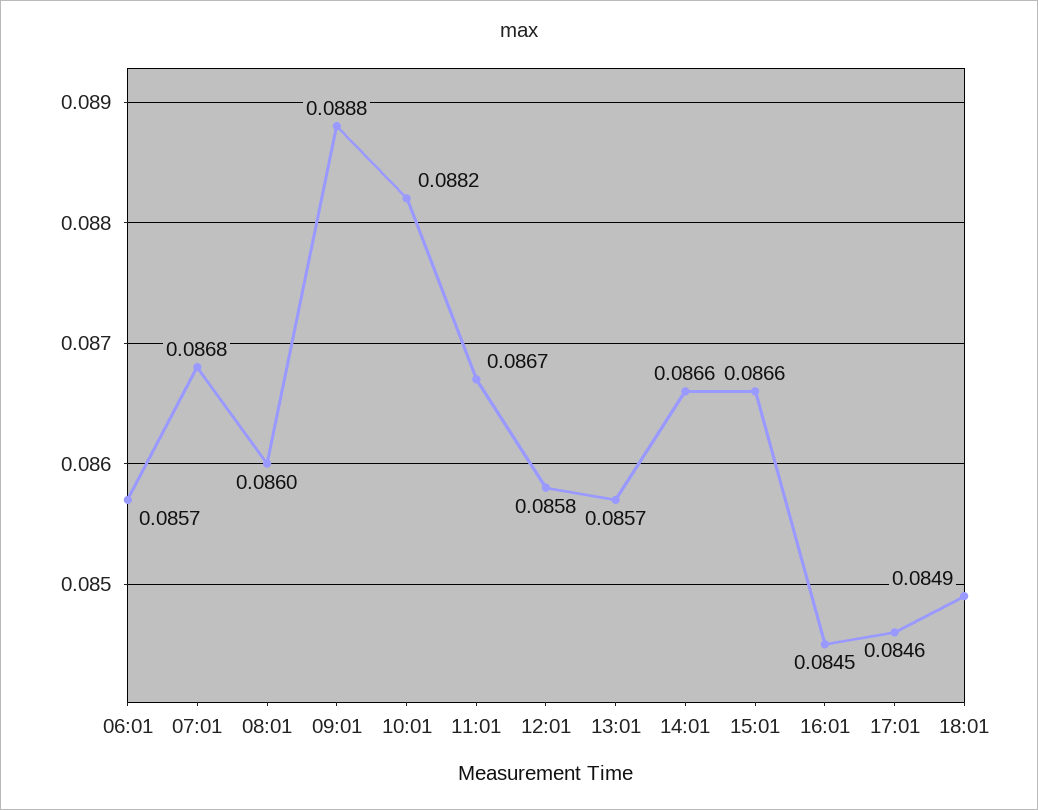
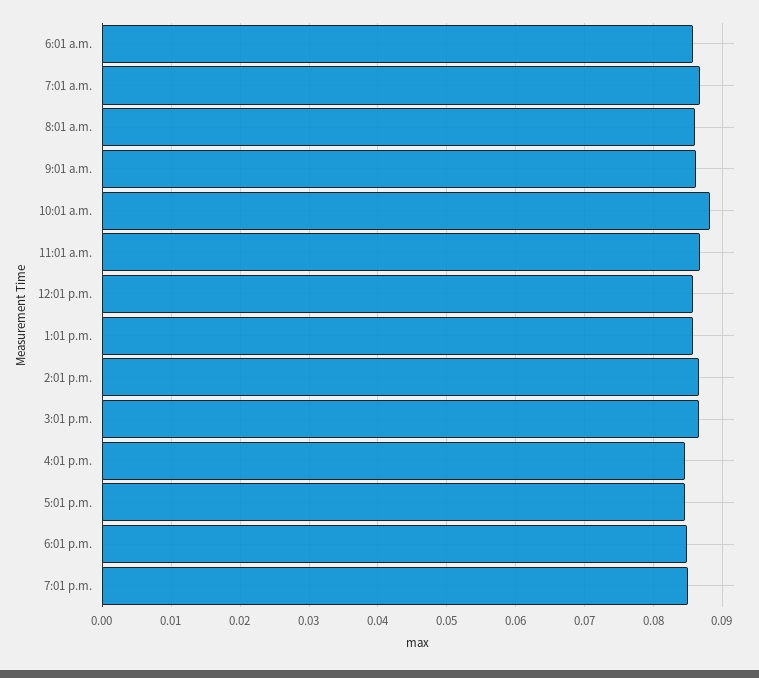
09:01: 0.0888 -> 0.086
7:01 p.m.: none -> 0.085

